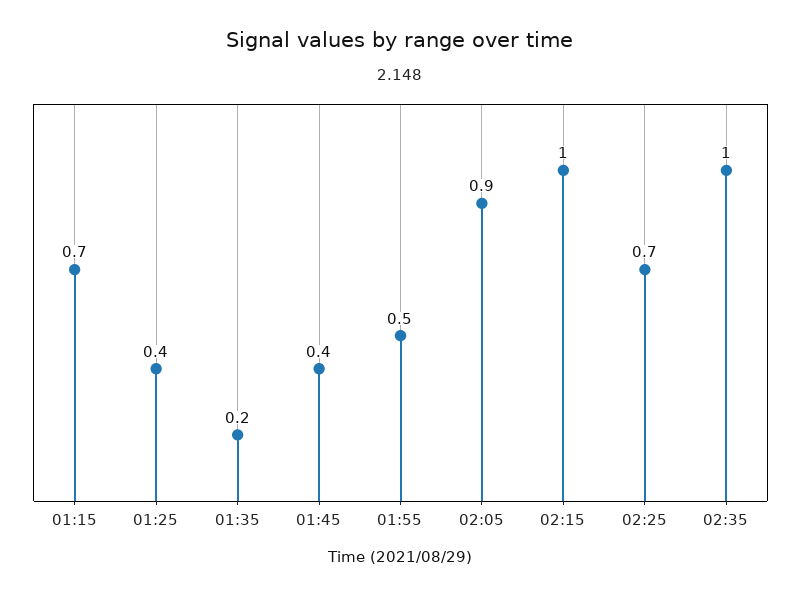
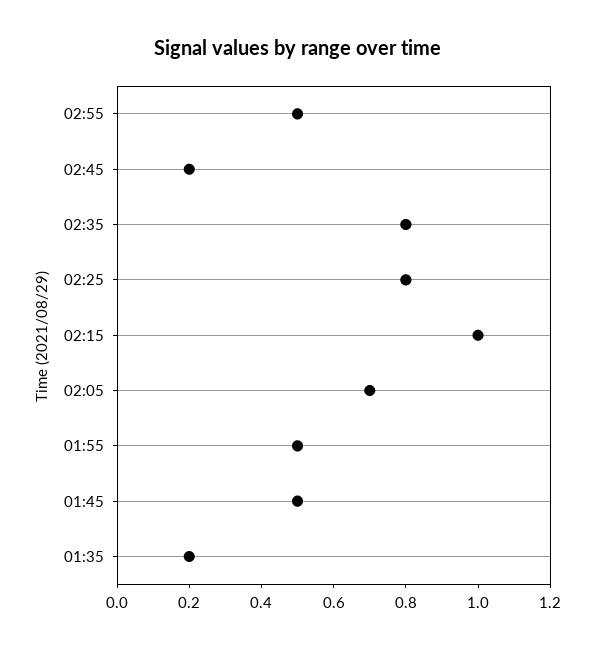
01:15: 0.7 -> none
01:25: 0.4 -> none
01:45: 0.4 -> 0.5
02:05: 0.9 -> 0.7
02:25: 0.7 -> 0.8
02:35: 1 -> 0.8
02:55: none -> 0.5
02:45: none -> 0.2

